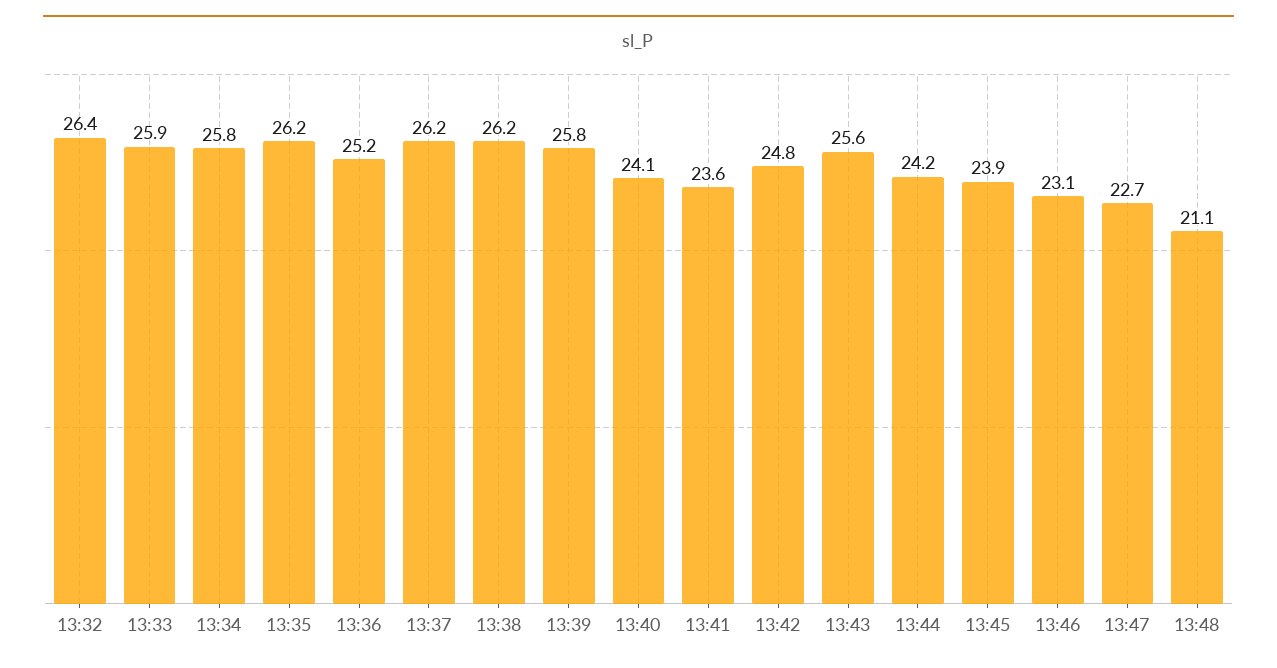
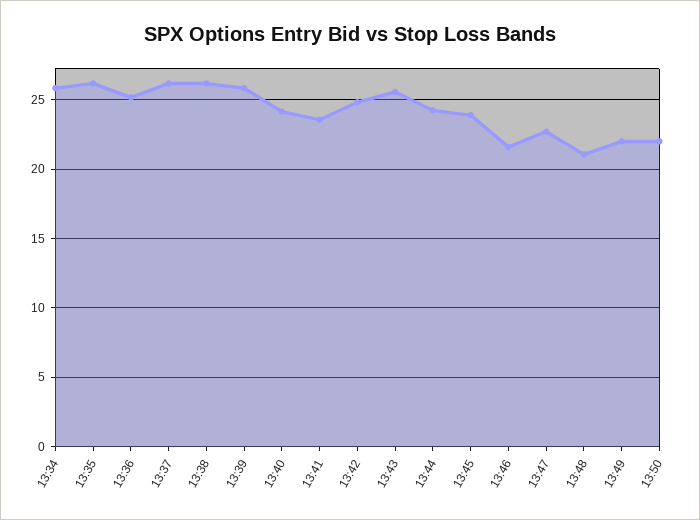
13:32: 26.4 -> none
13:33: 25.9 -> none
13:46: 23.1 -> 21.5
13:49: none -> 22
13:50: none -> 22

